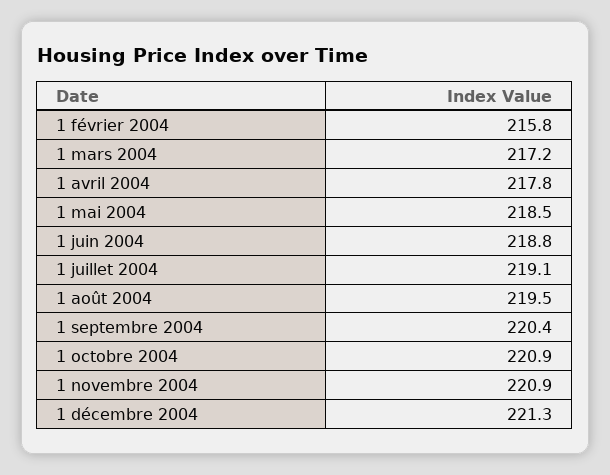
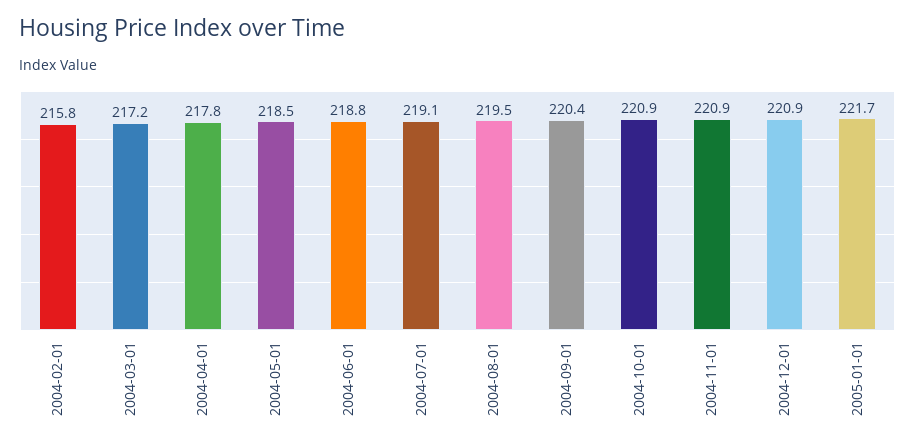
1 décembre 2004: 221.3 -> 220.9
2005-01-01: none -> 221.7

